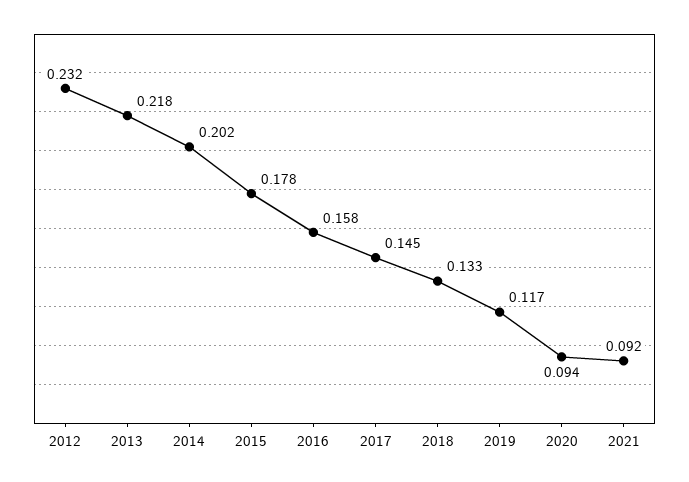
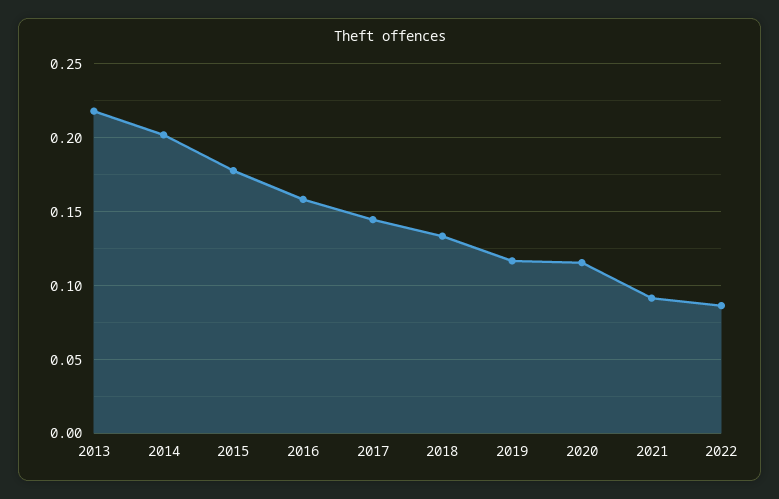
2012: 0.232 -> none
2020: 0.094 -> 0.115
2022: none -> 0.085

